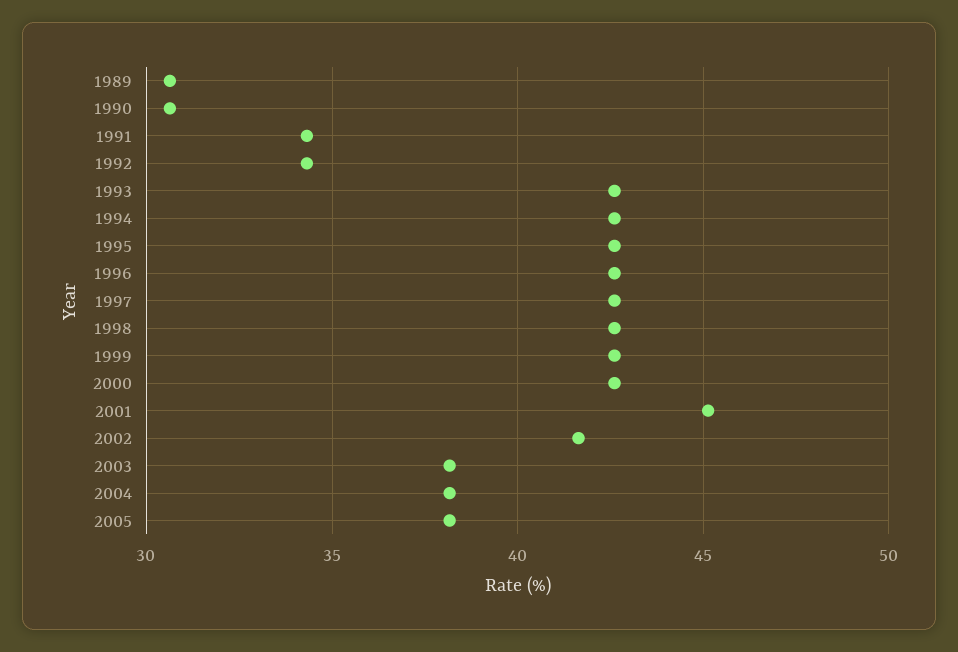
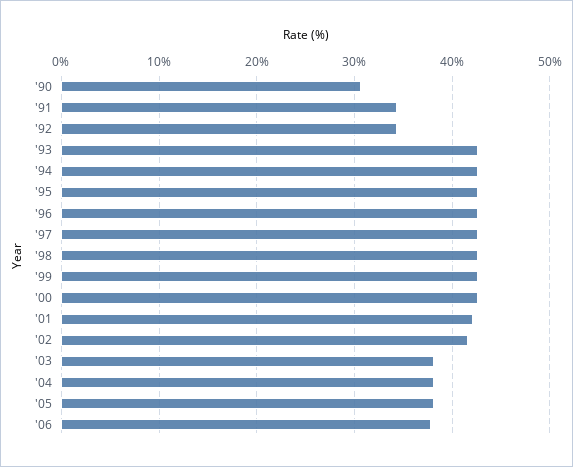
1989: 30.5 -> none
2001: 45 -> 42
'06: none -> 38

